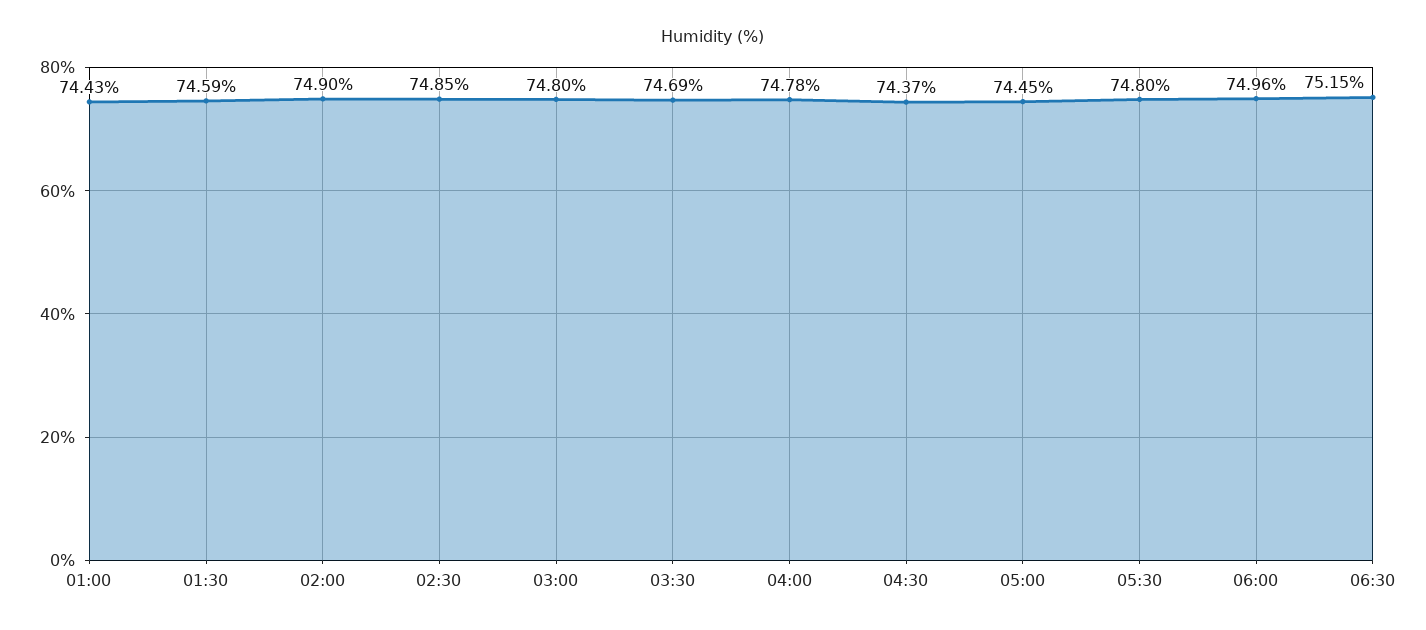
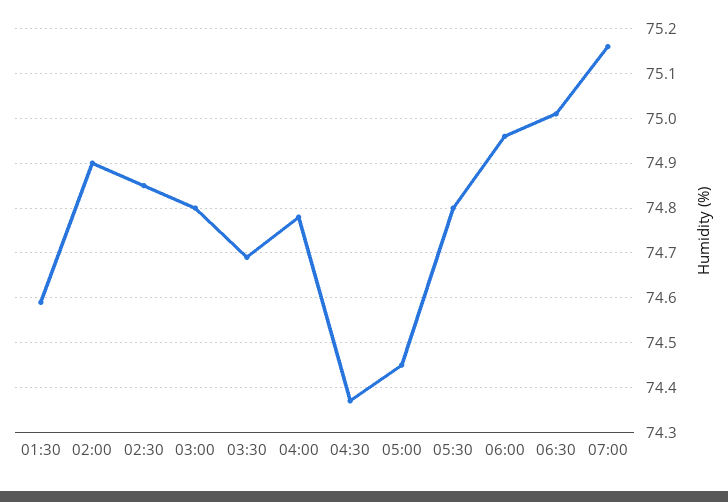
01:00: 74.43 -> none
06:30: 75.15 -> 75
07:00: none -> 75.15

